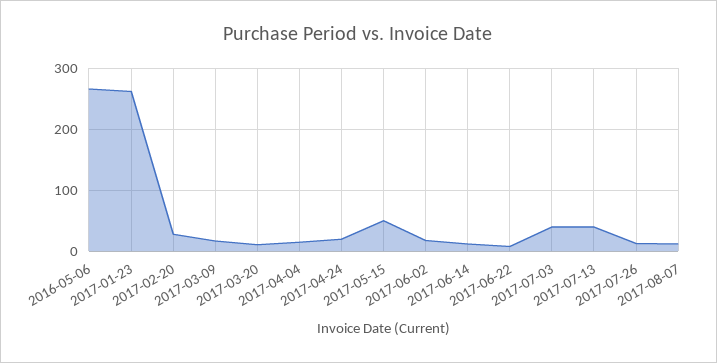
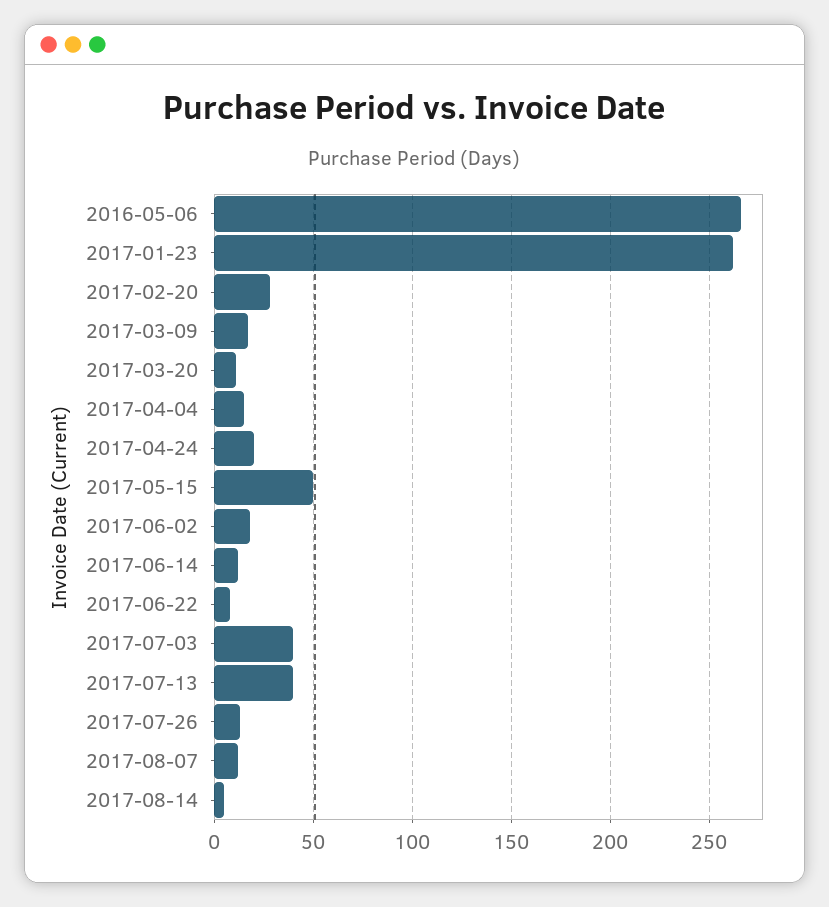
2017-08-14: none -> 5

